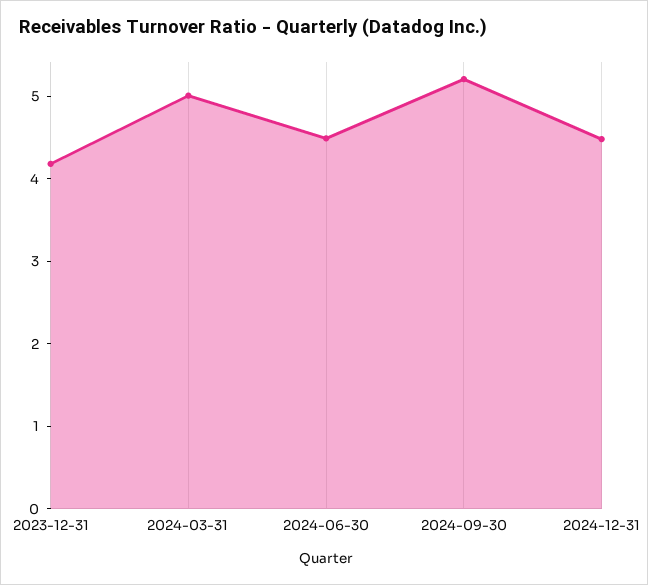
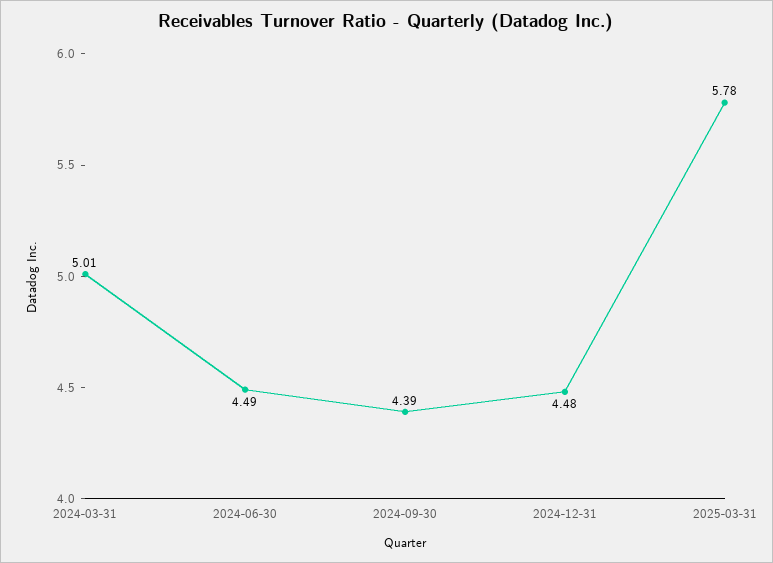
2023-12-31: 4.2 -> none
2024-09-30: 5.2 -> 4.39
2025-03-31: none -> 5.78

